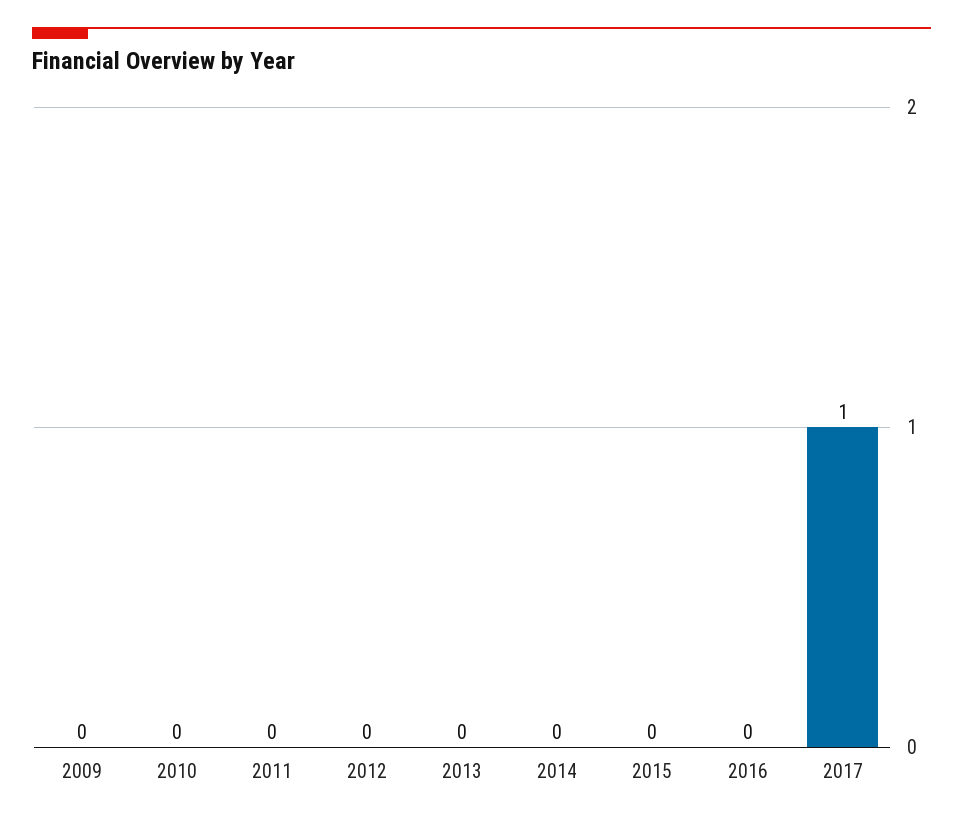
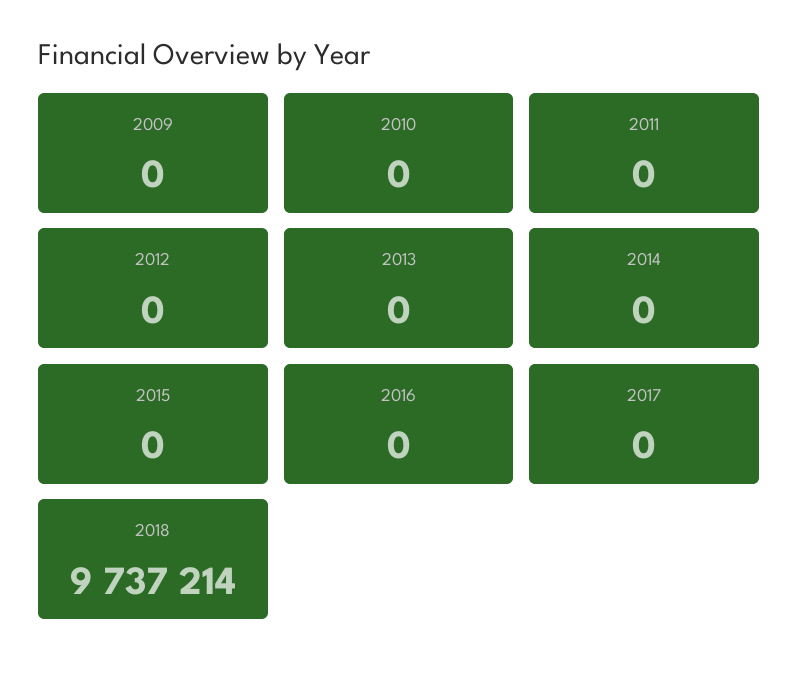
2017: 1 -> 0
2018: none -> 9737214

